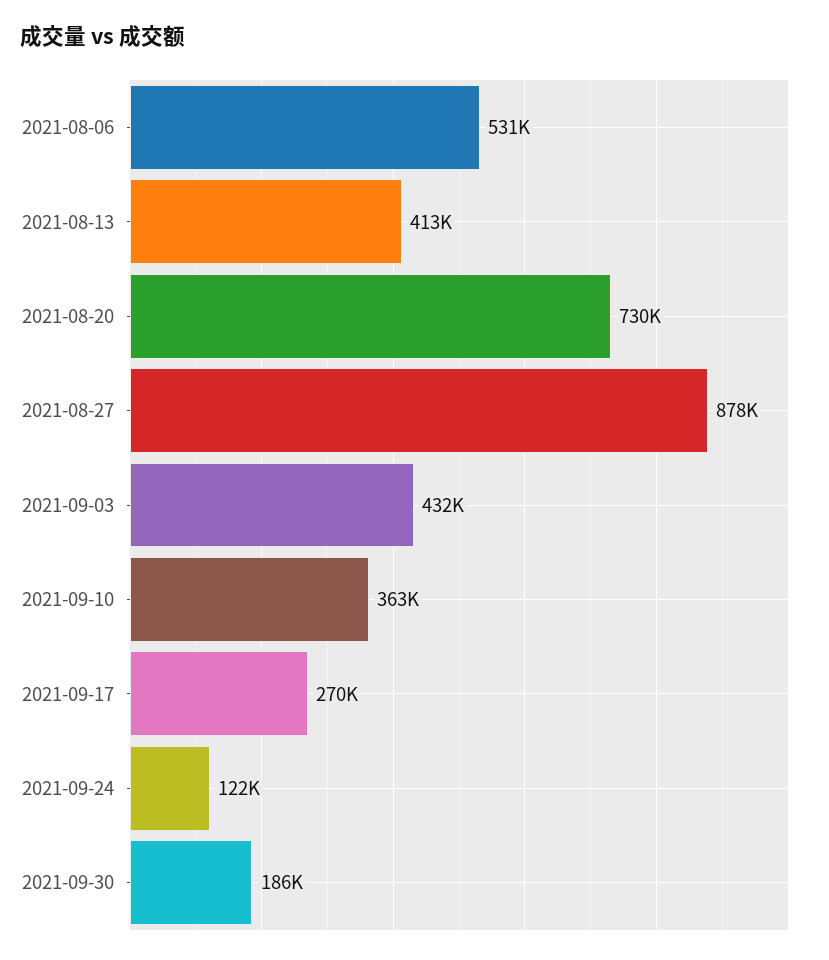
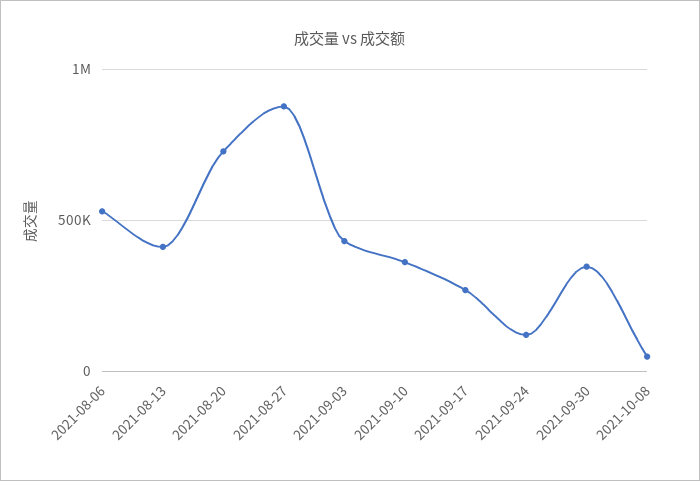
2021-09-30: 186000 -> 350000
2021-10-08: none -> 50000

